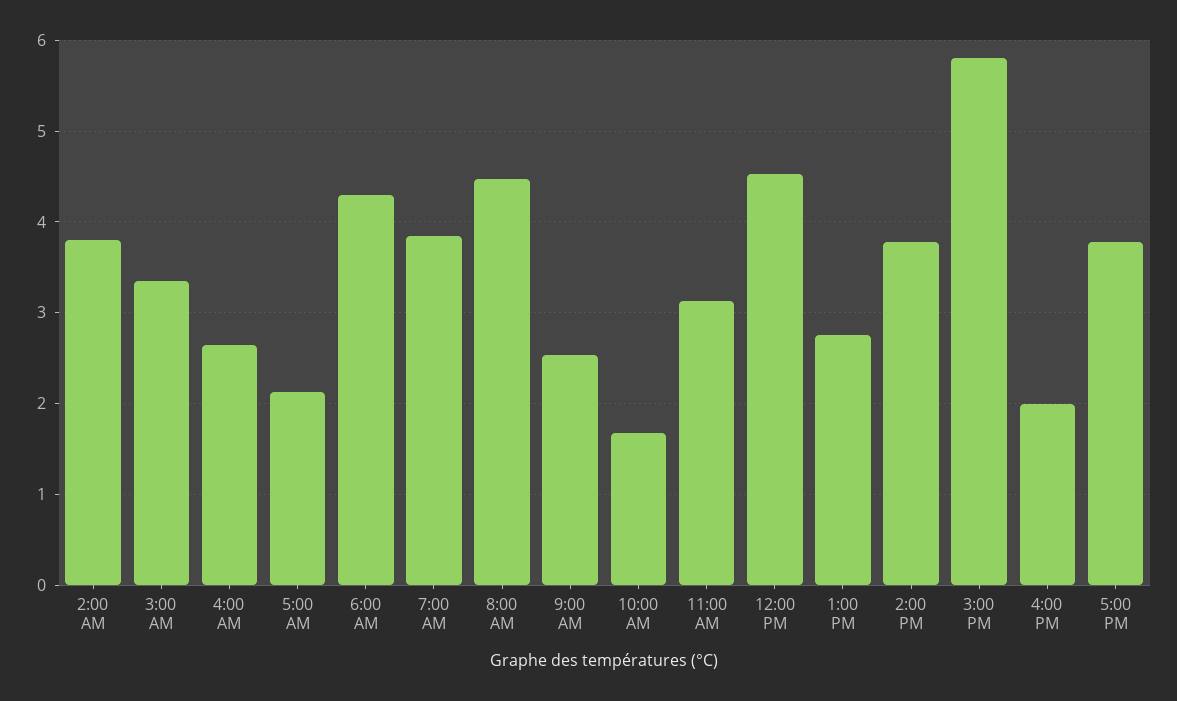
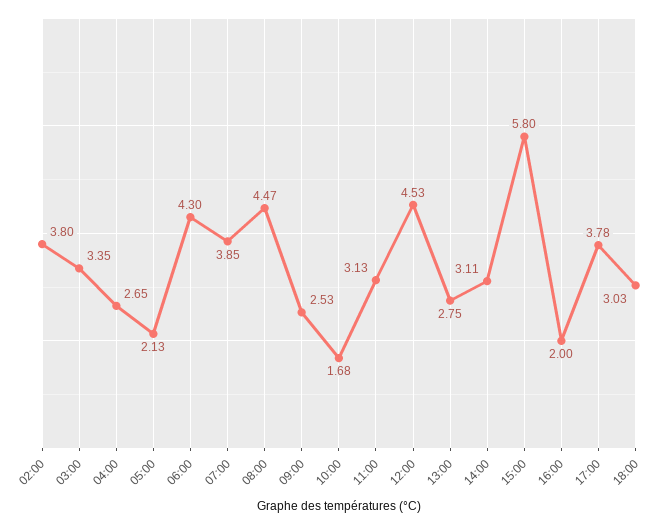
2:00 PM: 3.8 -> 3.11
18:00: none -> 3.03

